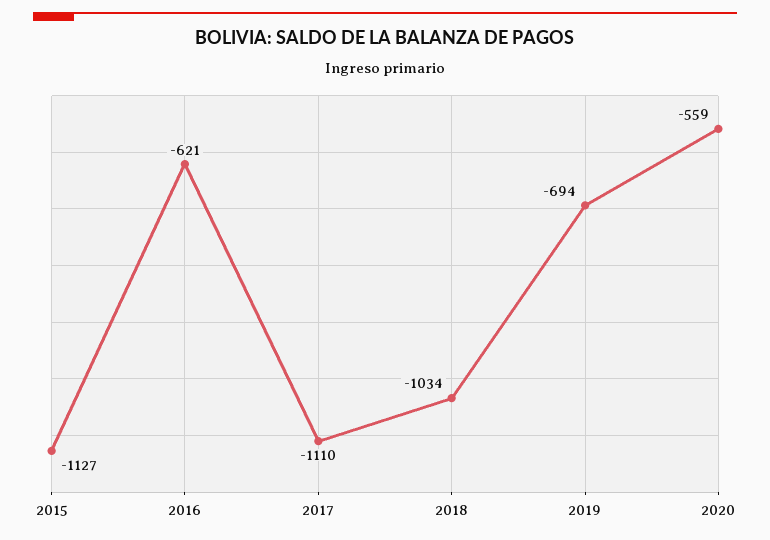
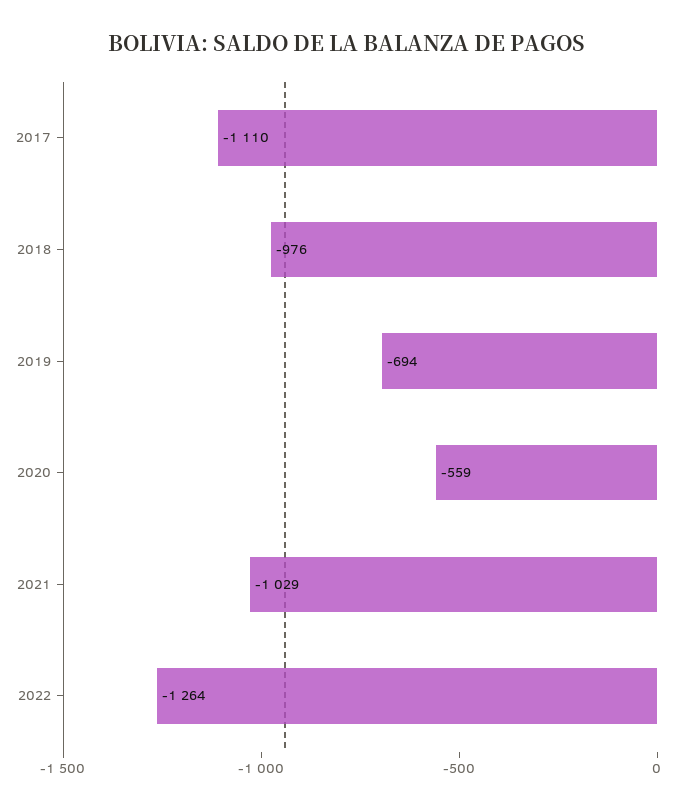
2015: -1127 -> none
2016: -621 -> none
2018: -1034 -> -976
2021: none -> -1029
2022: none -> -1264

